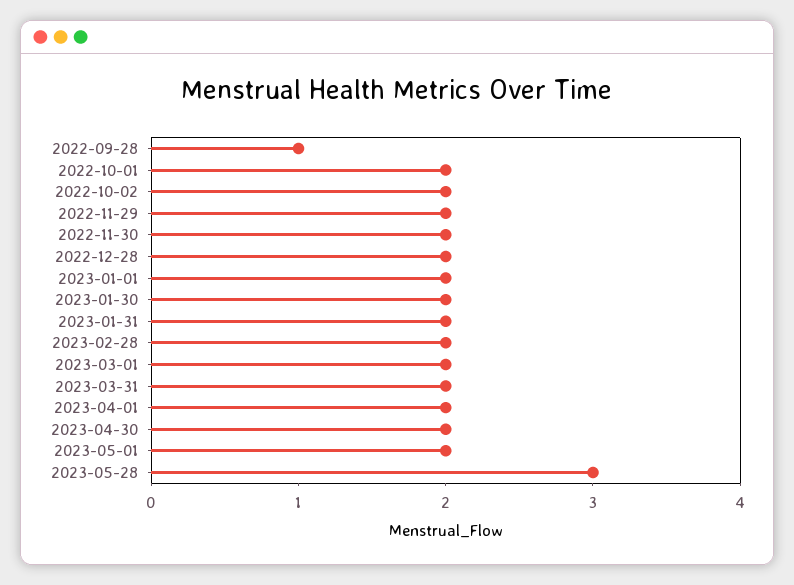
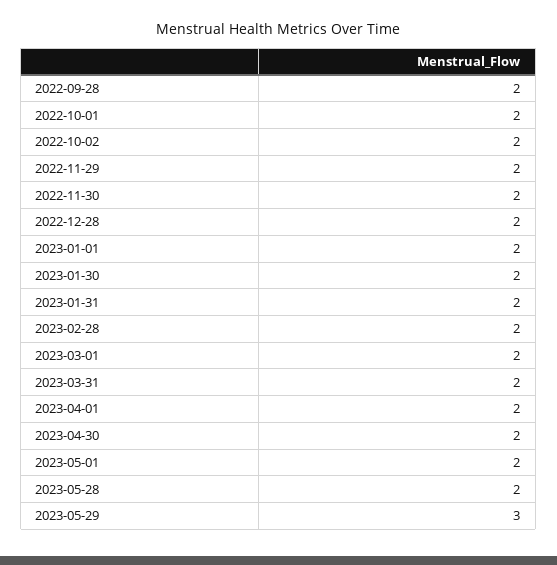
2022-09-28: 1 -> 2
2023-05-28: 3 -> 2
2023-05-29: none -> 3

